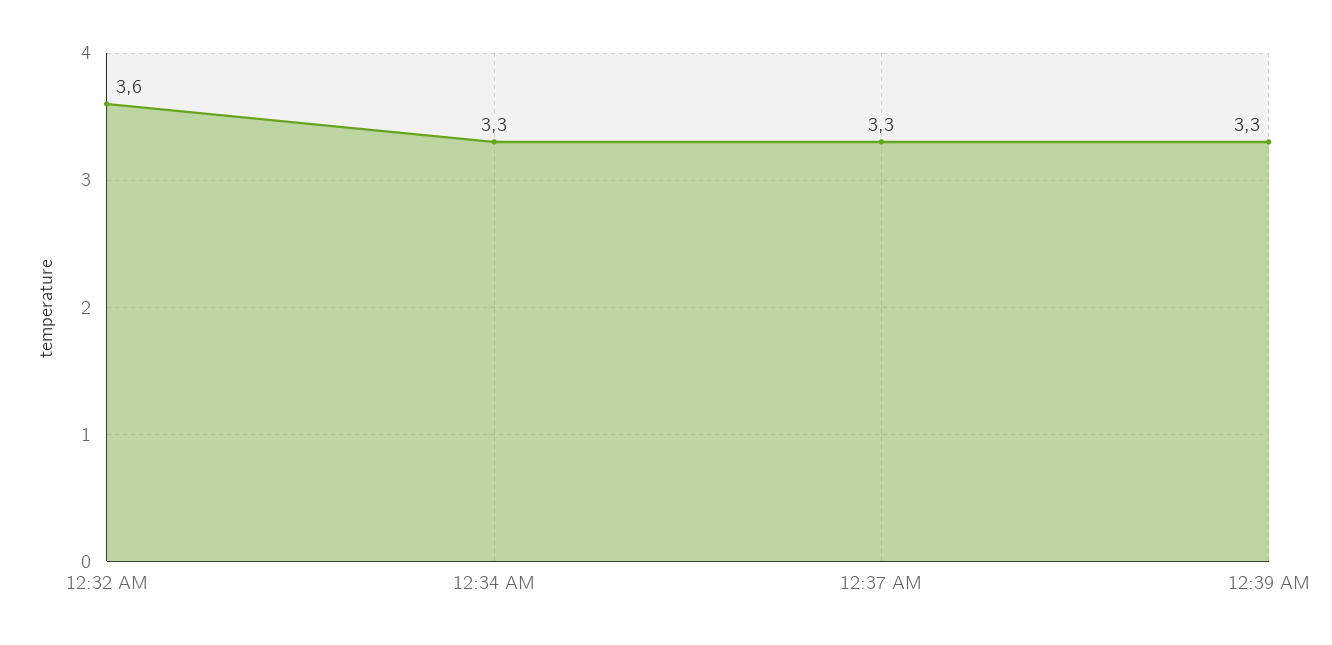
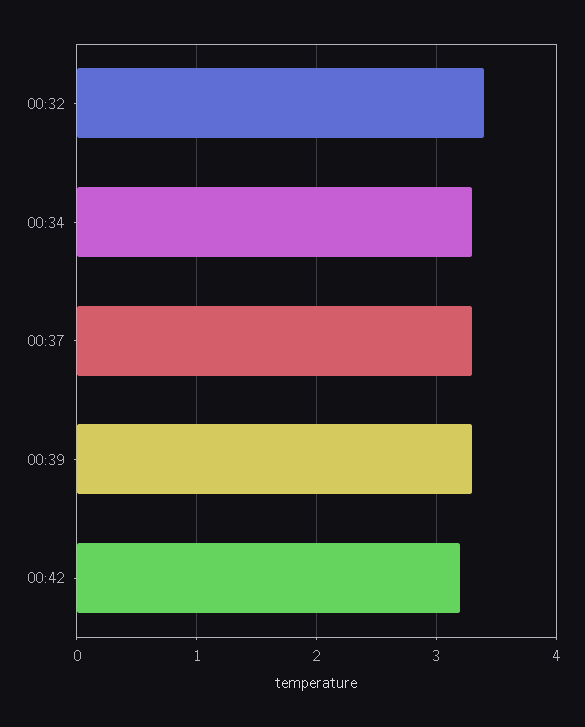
12:32 AM: 3.6 -> 3.4
00:42: none -> 3.2

